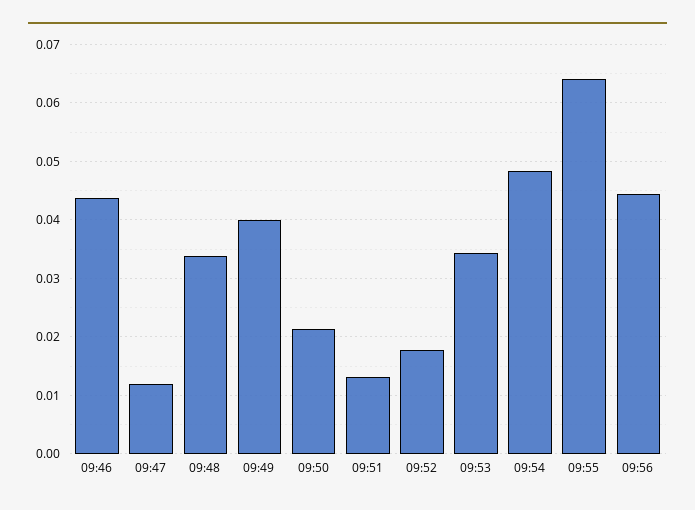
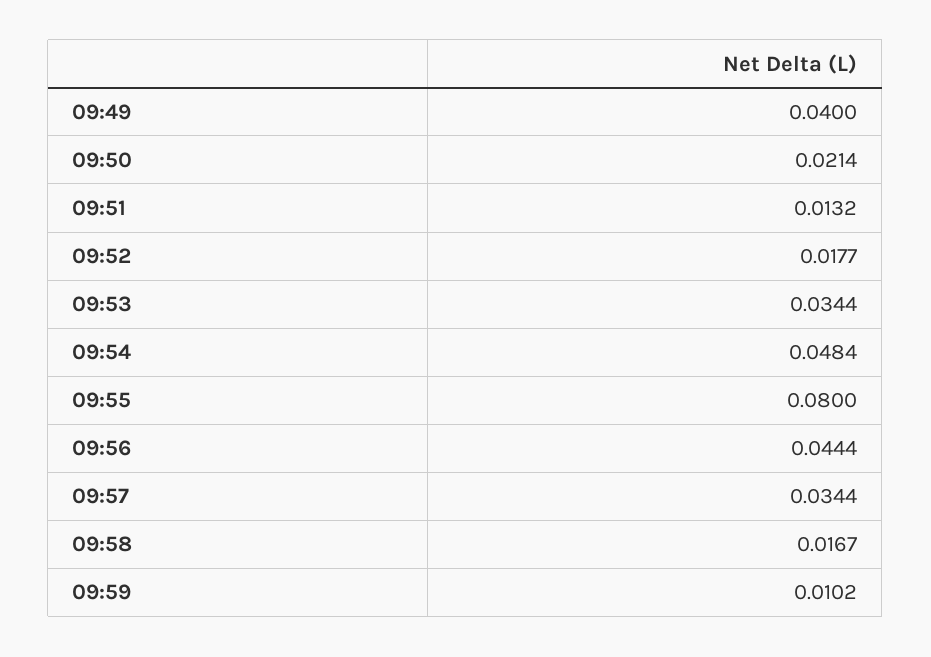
09:46: 0.044 -> none
09:47: 0.012 -> none
09:48: 0.034 -> none
09:55: 0.064 -> 0.08
09:57: none -> 0.0344
09:58: none -> 0.0167
09:59: none -> 0.0102

